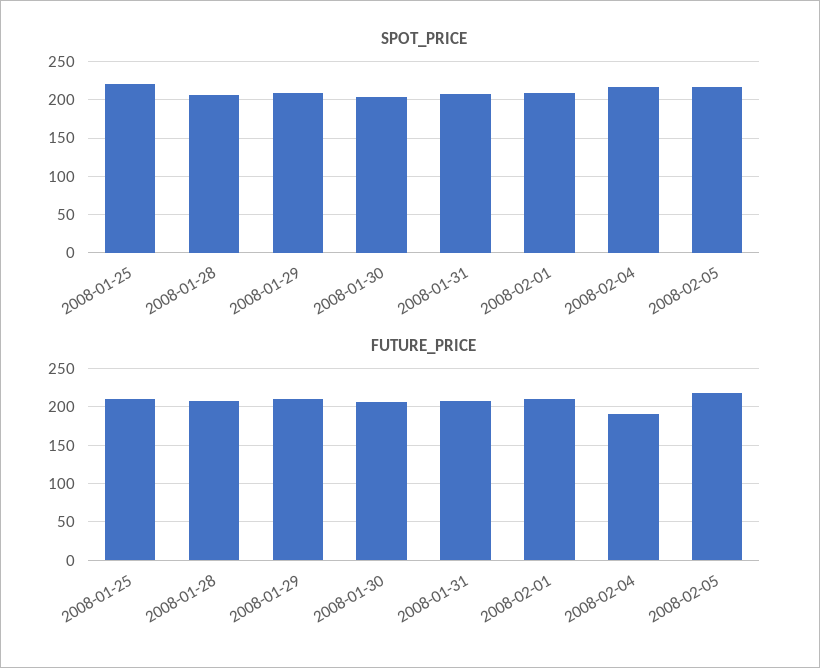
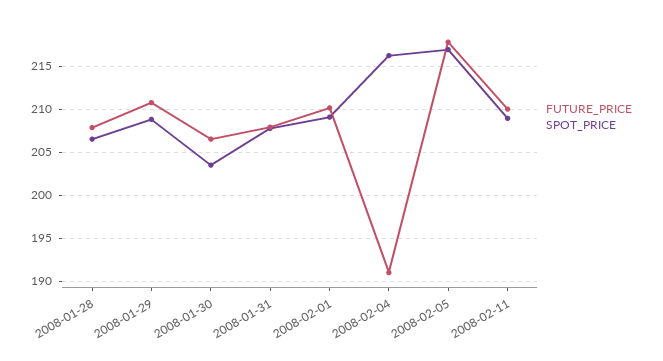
SPOT_PRICE, 2008-01-25: 220 -> none
FUTURE_PRICE, 2008-01-25: 210 -> none
FUTURE_PRICE, 2008-02-11: none -> 210
SPOT_PRICE, 2008-02-11: none -> 209

